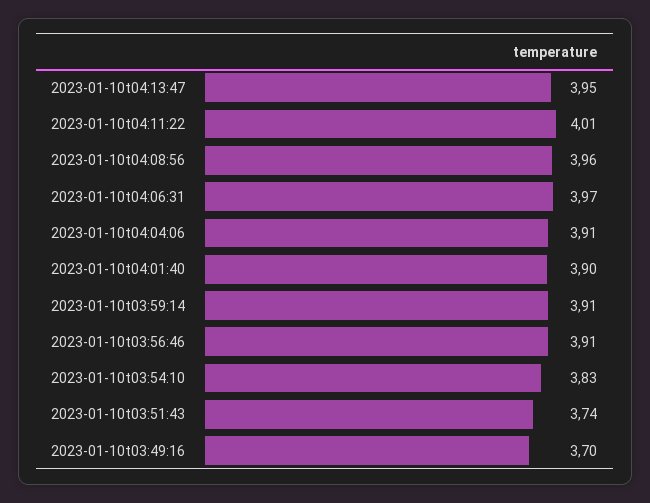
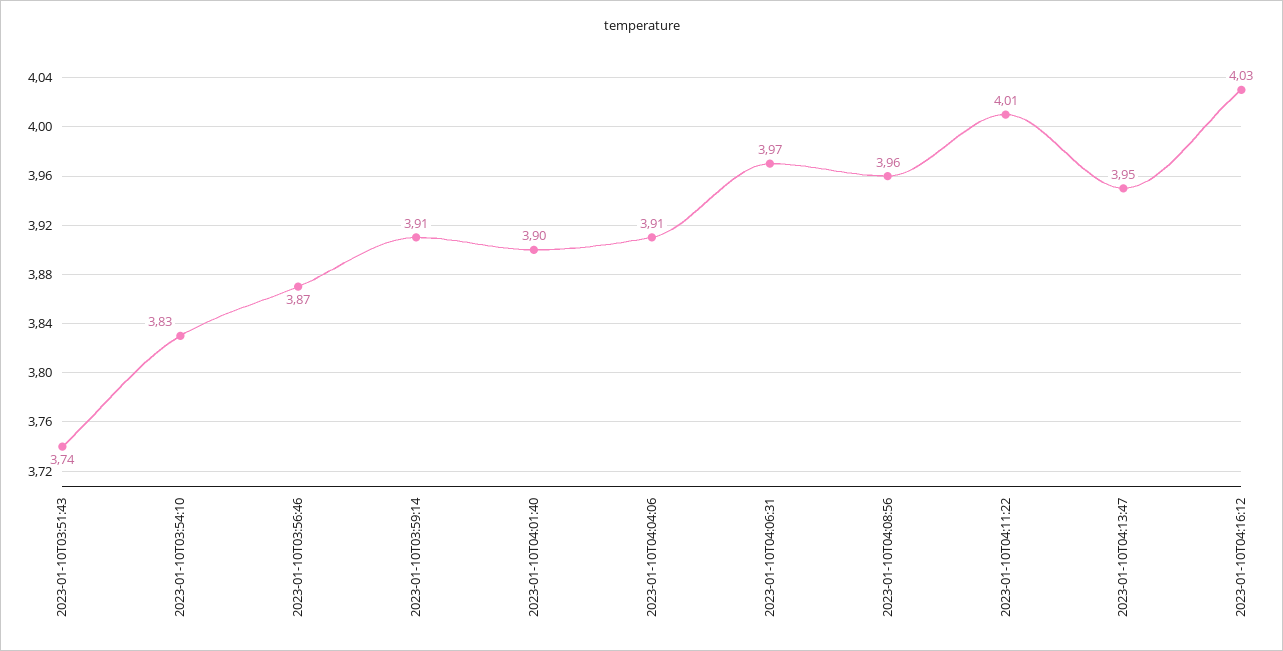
2023-01-10t03:56:46: 3.91 -> 3.87
2023-01-10t03:49:16: 3.7 -> none
2023-01-10T04:16:12: none -> 4.03

